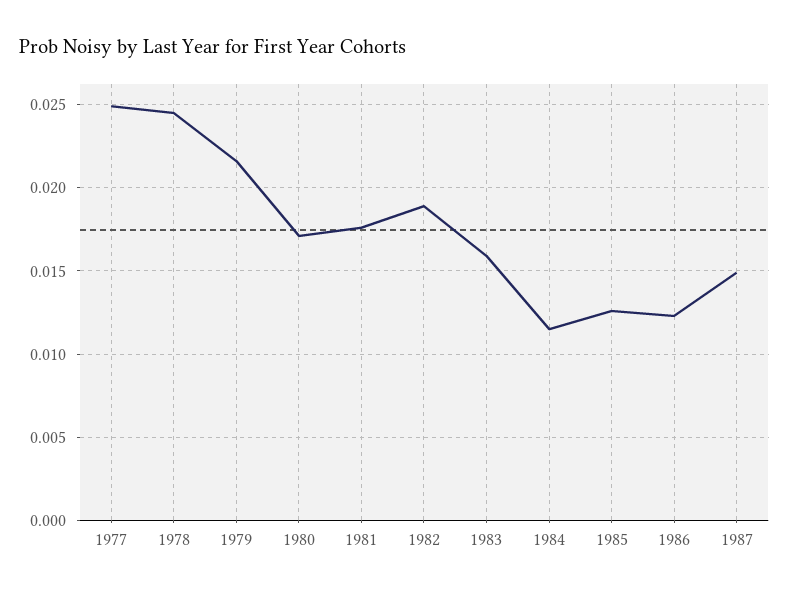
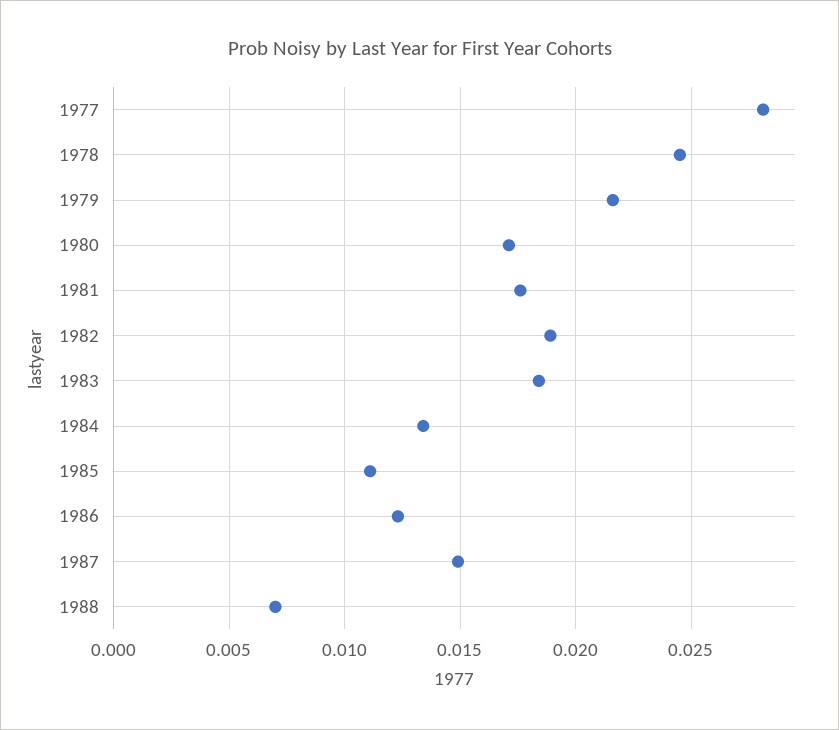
1977: 0.025 -> 0.028
1983: 0.016 -> 0.0185
1984: 0.0115 -> 0.0135
1985: 0.0125 -> 0.011
1988: none -> 0.007

